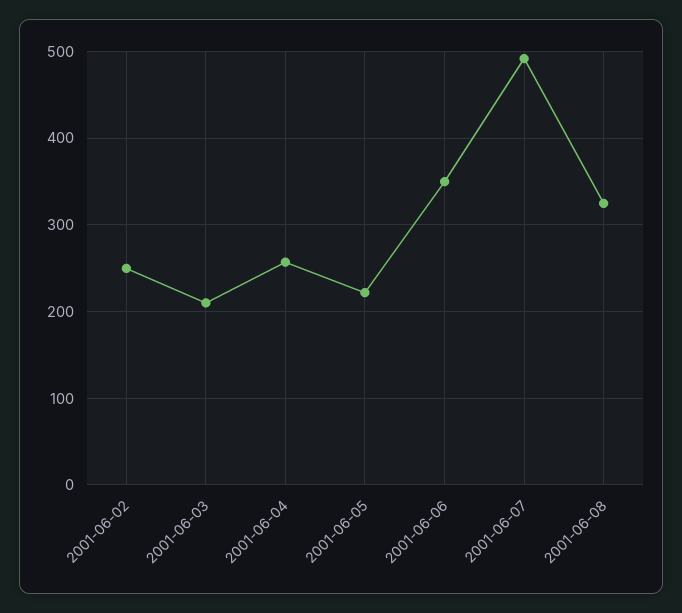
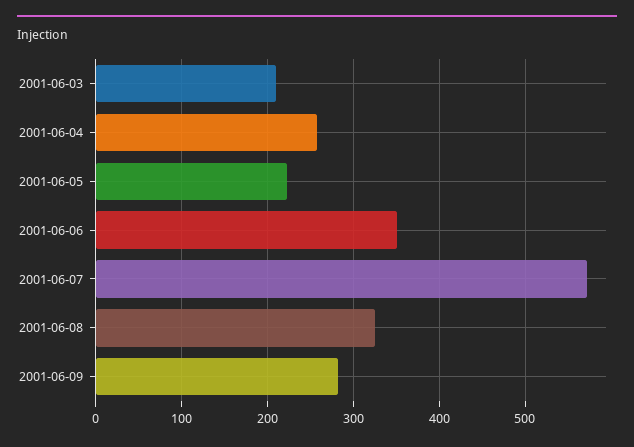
2001-06-02: 250 -> none
2001-06-07: 490 -> 570
2001-06-09: none -> 280

